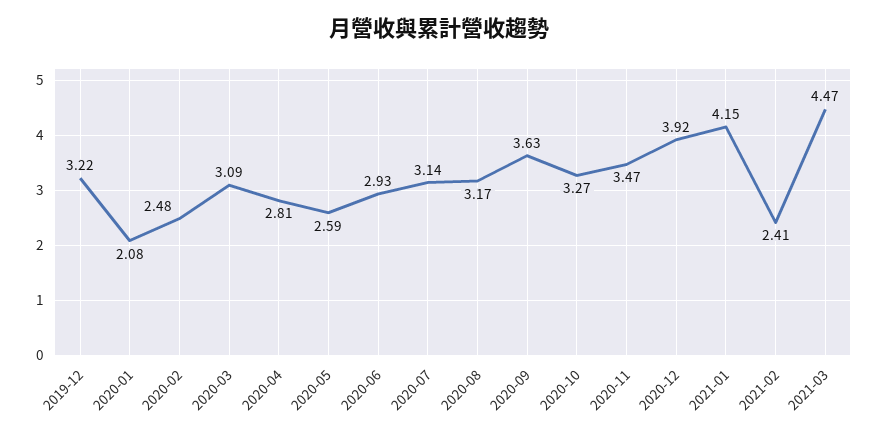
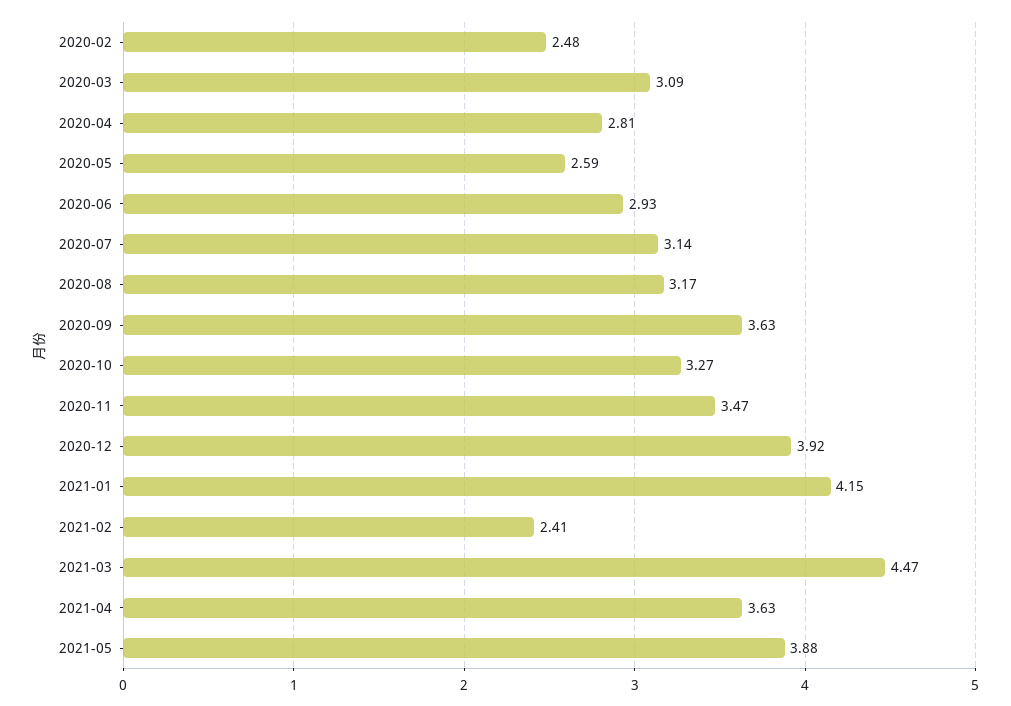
2019-12: 3.22 -> none
2020-01: 2.08 -> none
2021-04: none -> 3.63
2021-05: none -> 3.88

